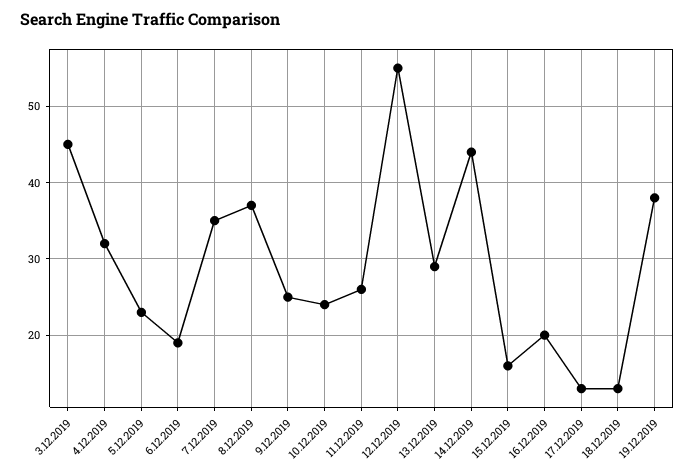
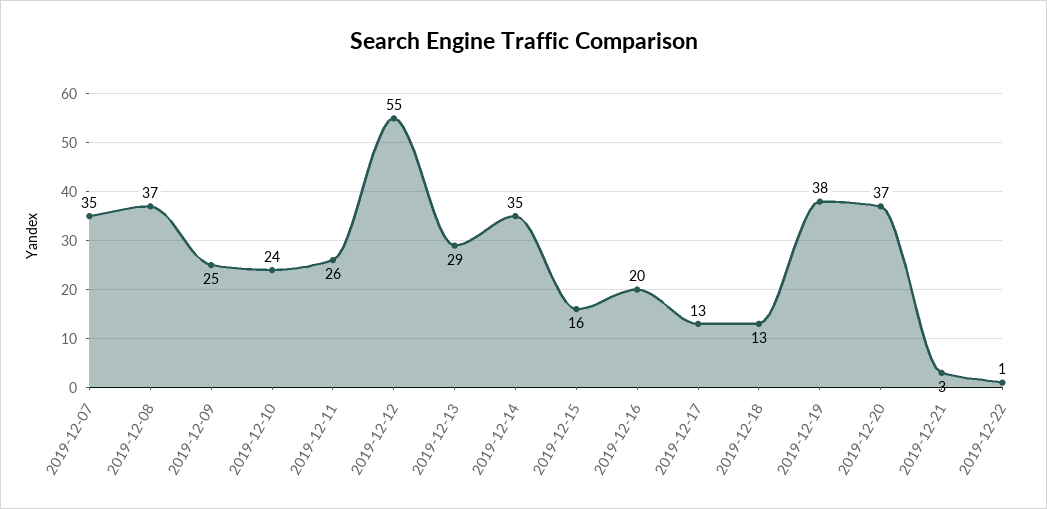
3.12.2019: 45 -> none
4.12.2019: 32 -> none
5.12.2019: 23 -> none
6.12.2019: 19 -> none
14.12.2019: 44 -> 35
2019-12-20: none -> 37
2019-12-21: none -> 3
2019-12-22: none -> 1

